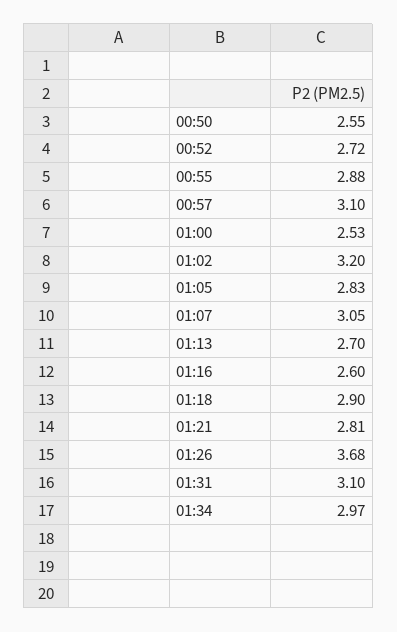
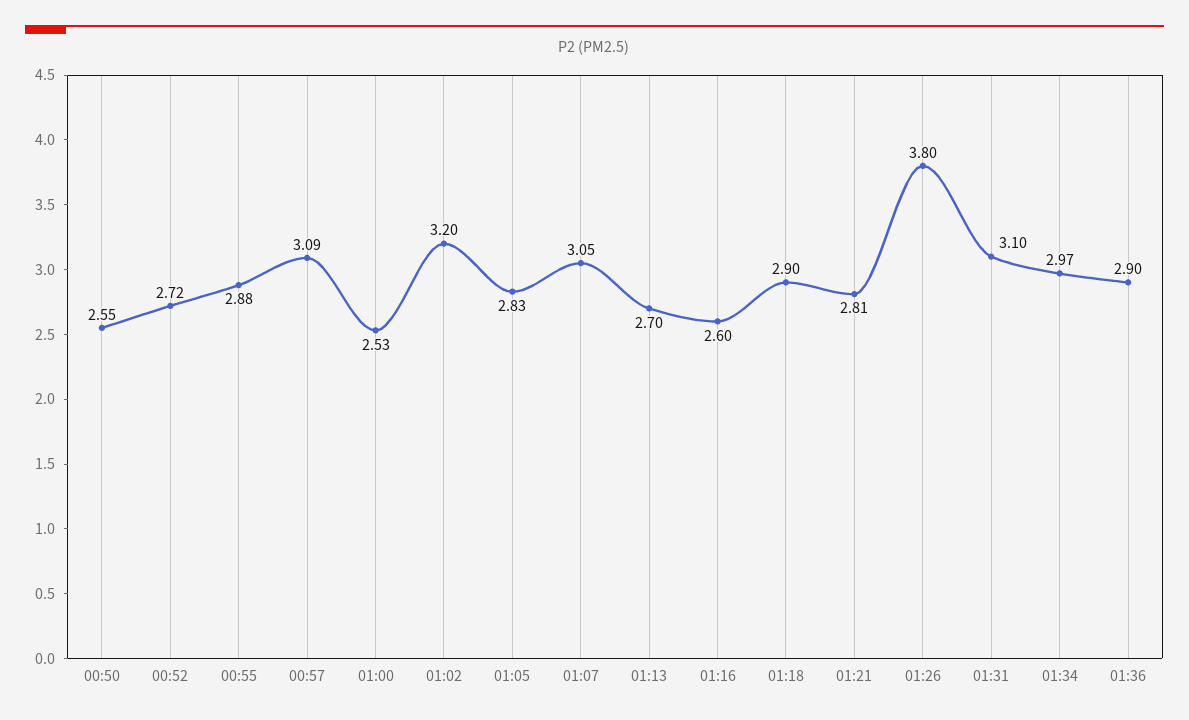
00:57: 3.1 -> 3.09
01:26: 3.68 -> 3.8
01:36: none -> 2.9

